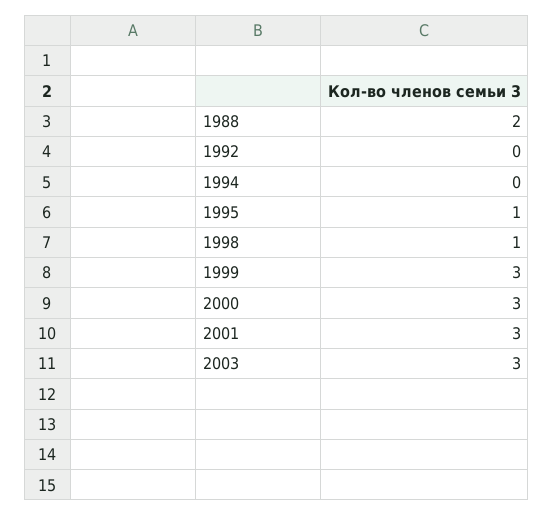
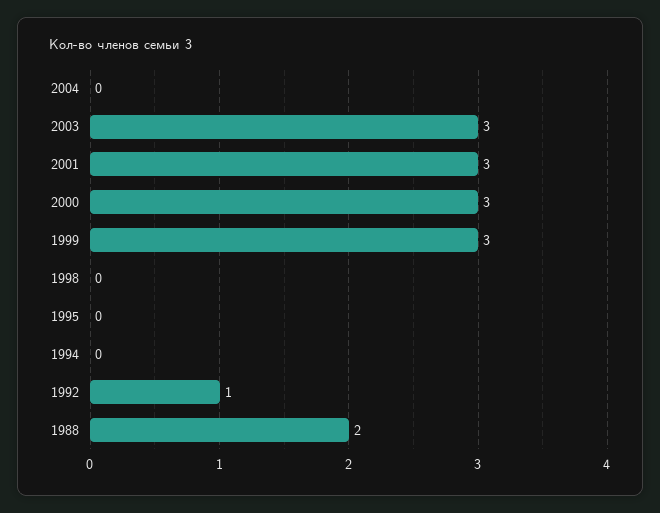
1992: 0 -> 1
1995: 1 -> 0
1998: 1 -> 0
2004: none -> 0

